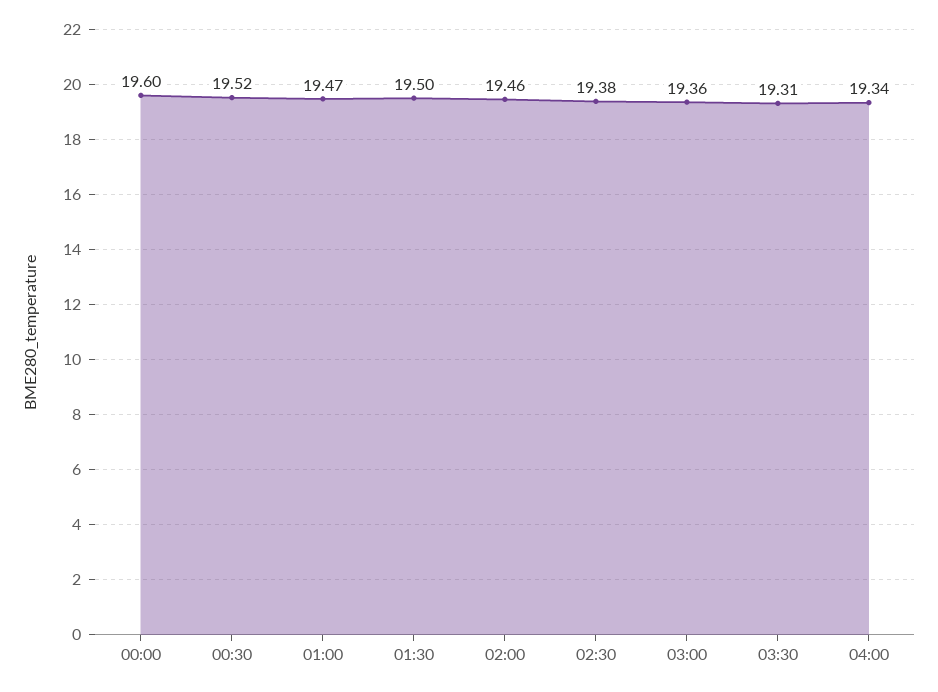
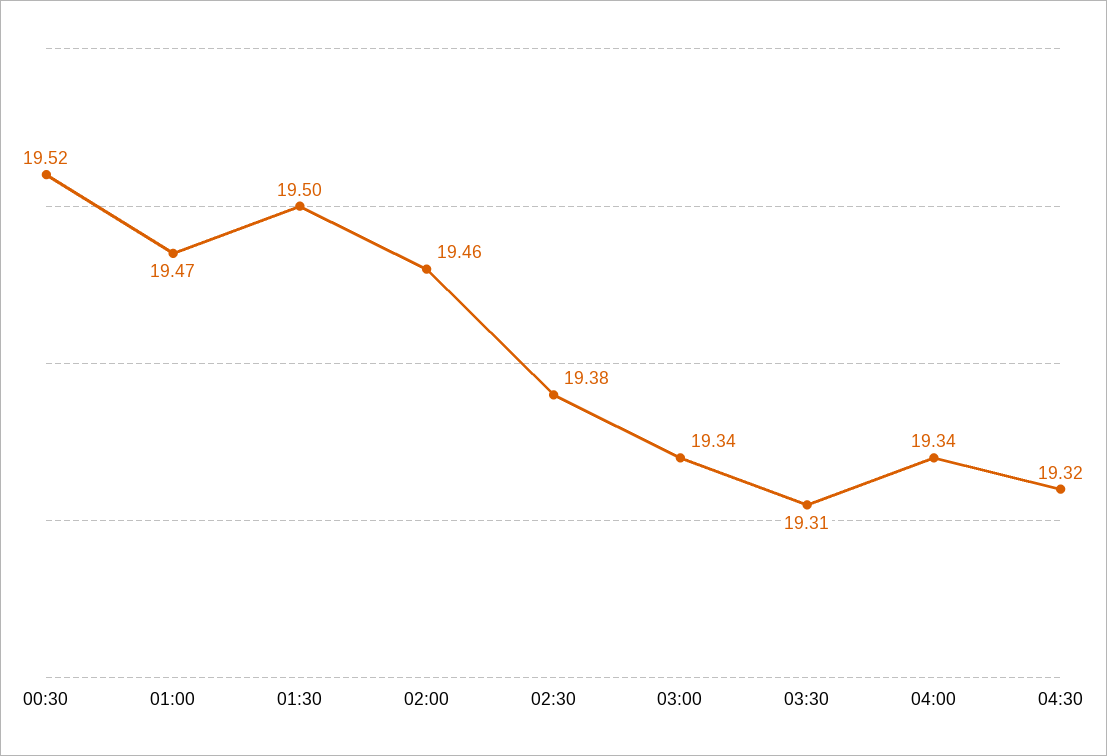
00:00: 19.6 -> none
03:00: 19.36 -> 19.34
04:30: none -> 19.32

